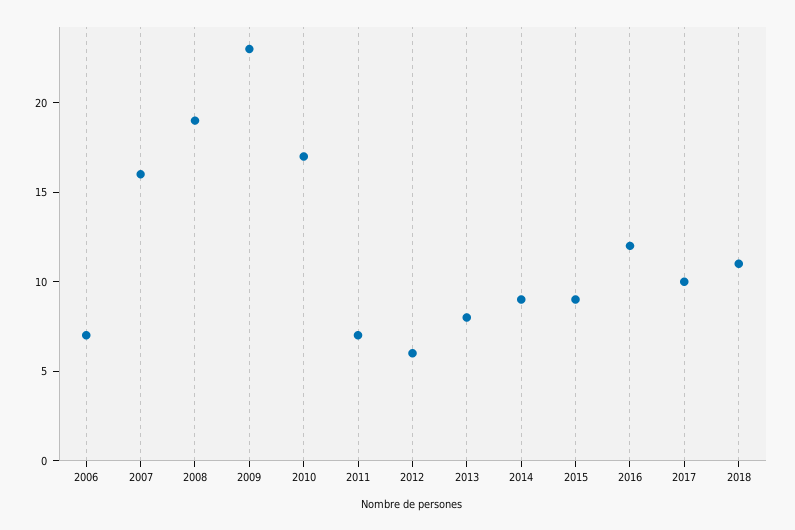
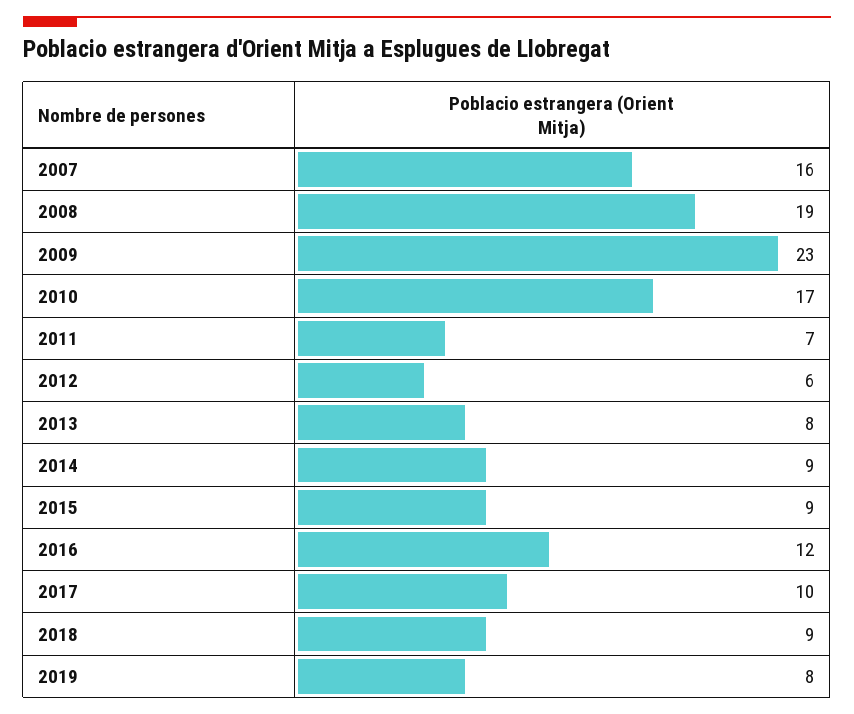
2006: 7 -> none
2018: 11 -> 9
2019: none -> 8

